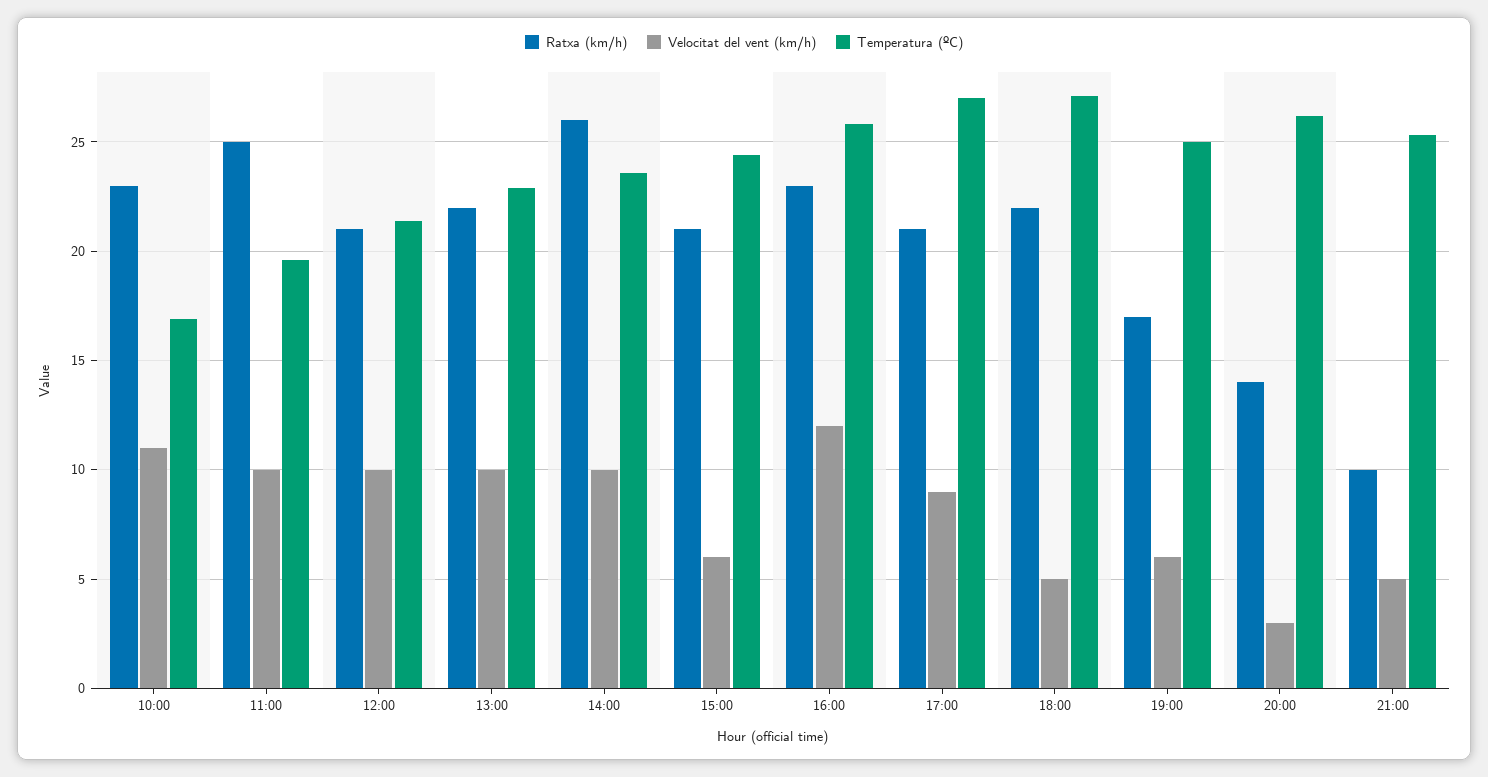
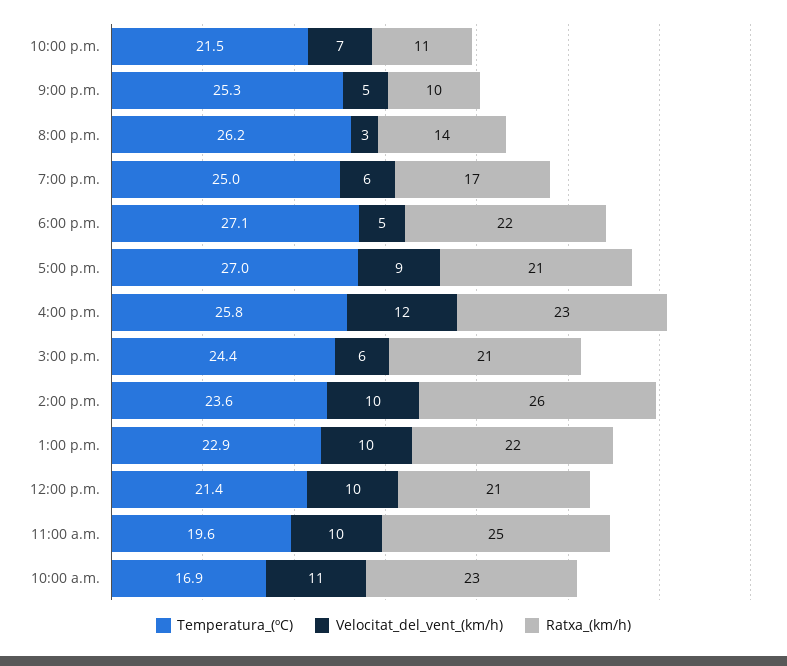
Temperatura (ºC), 10:00 p.m.: none -> 21.5
Velocitat del vent (km/h), 10:00 p.m.: none -> 7
Ratxa (km/h), 10:00 p.m.: none -> 11

